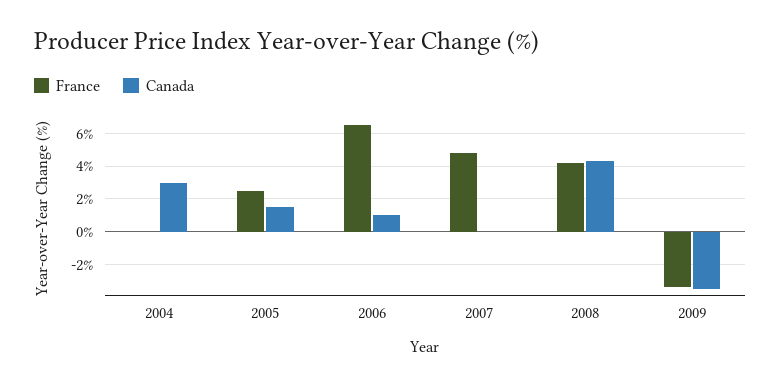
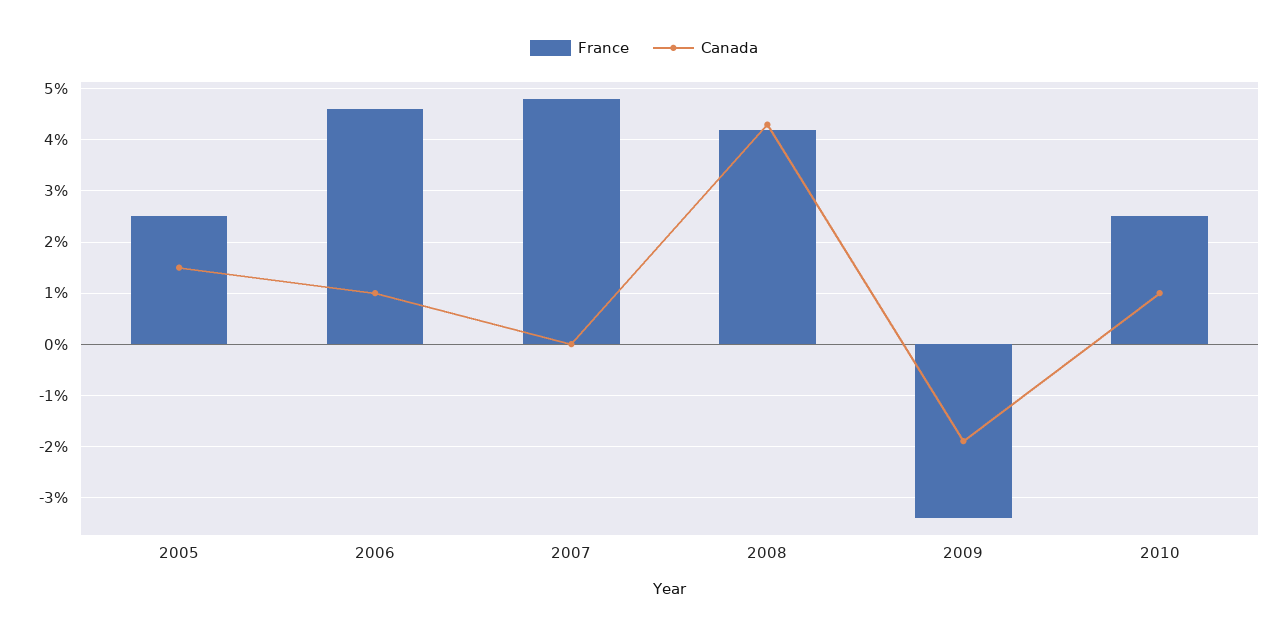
France, 2004: 0 -> none
Canada, 2004: 3 -> none
France, 2006: 6.5 -> 4.5
Canada, 2009: -3.5 -> -2
France, 2010: none -> 2.5
Canada, 2010: none -> 1

